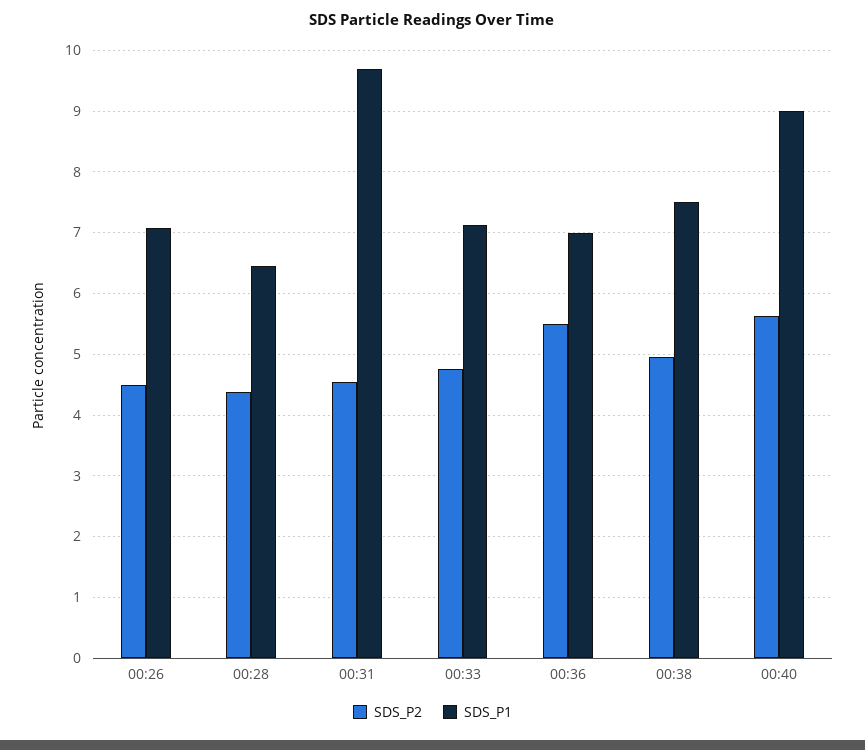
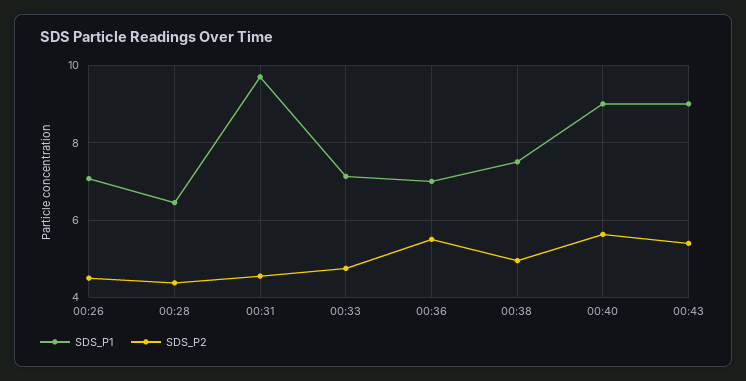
SDS_P1, 00:43: none -> 9
SDS_P2, 00:43: none -> 5.4

